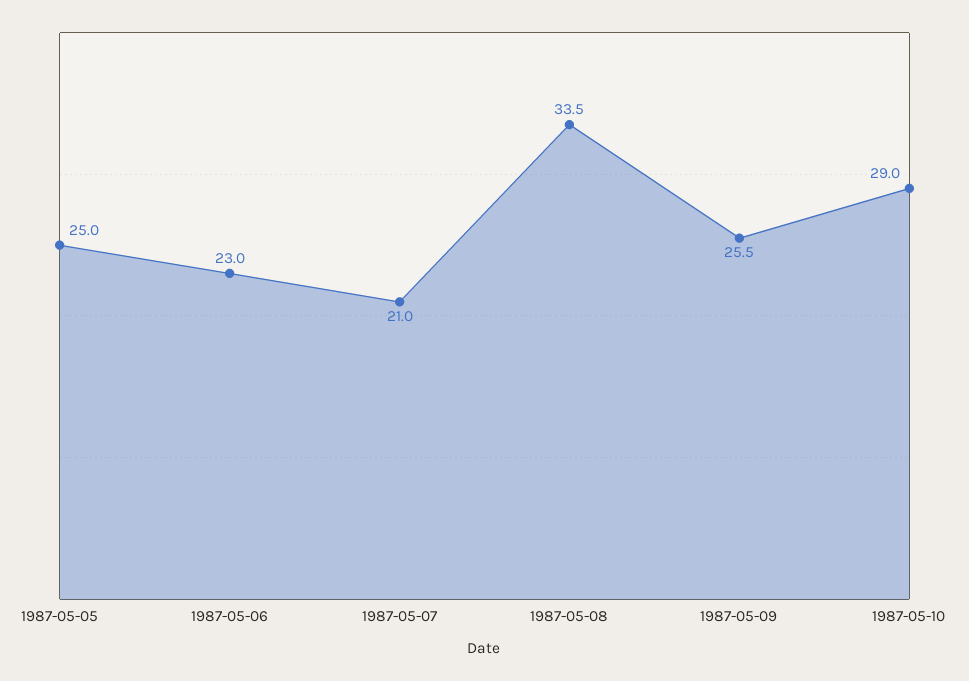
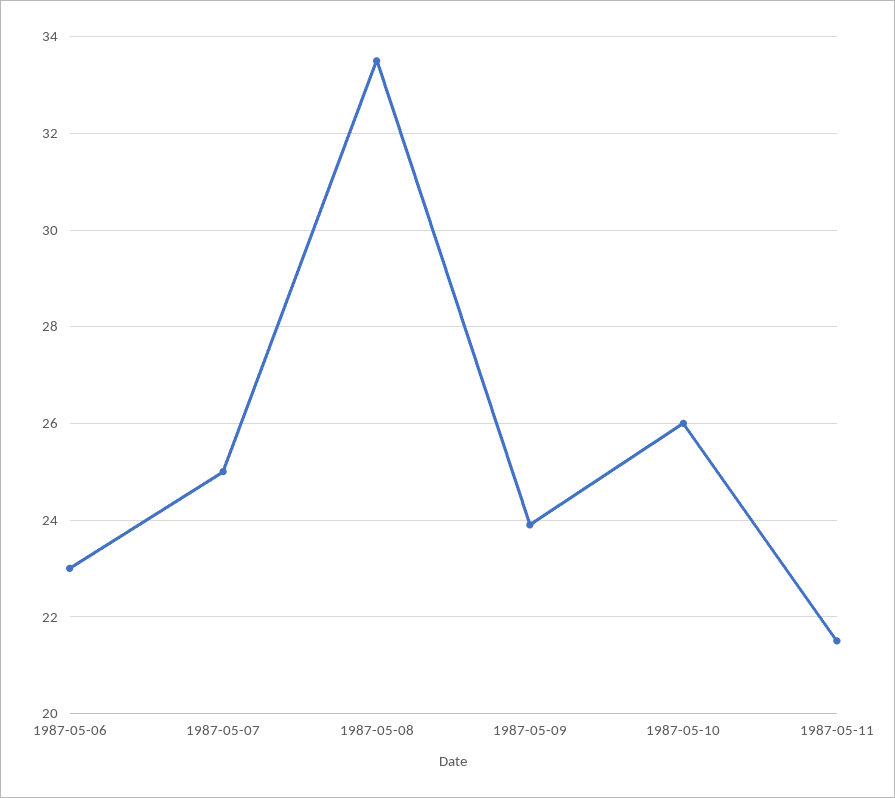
1987-05-05: 25 -> none
1987-05-07: 21 -> 25
1987-05-09: 25.5 -> 24
1987-05-10: 29 -> 26
1987-05-11: none -> 21.5

